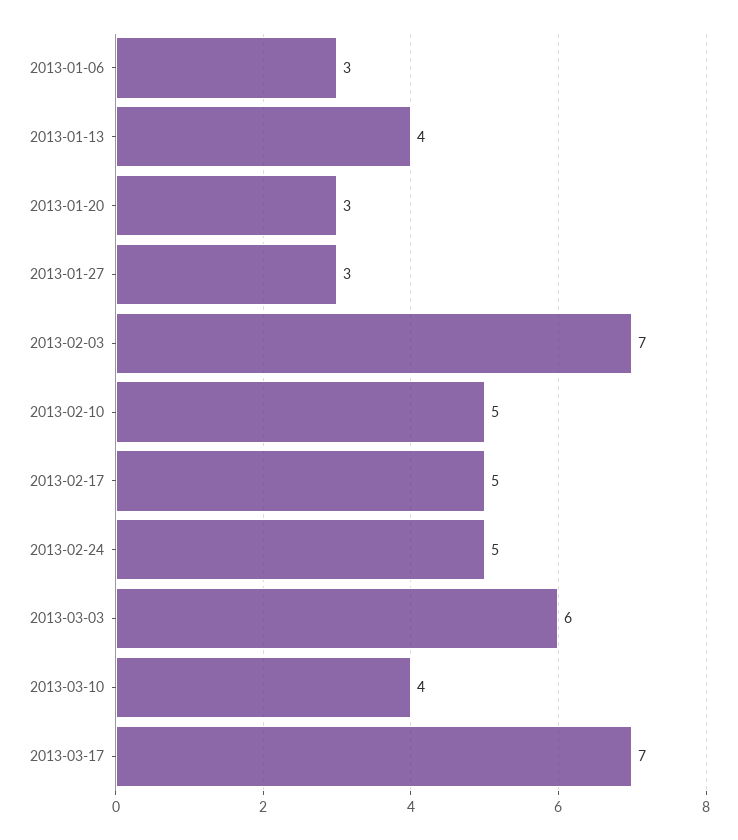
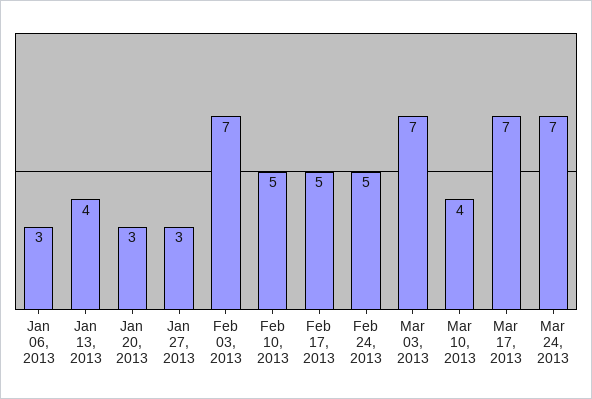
2013-03-03: 6 -> 7
Mar 24, 2013: none -> 7

